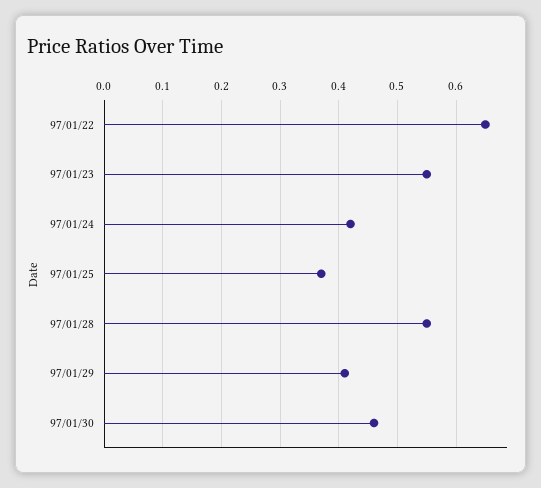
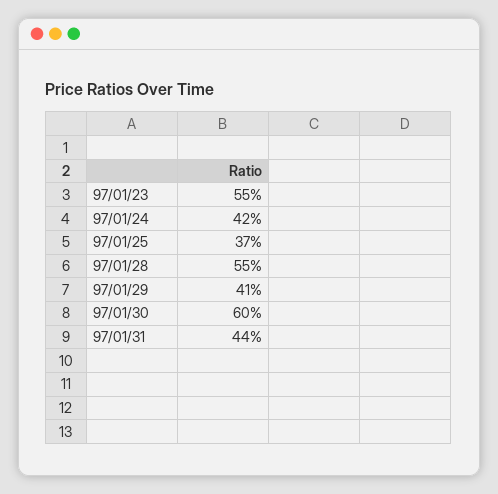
97/01/22: 0.65 -> none
97/01/30: 0.45 -> 0.6
97/01/31: none -> 0.44

